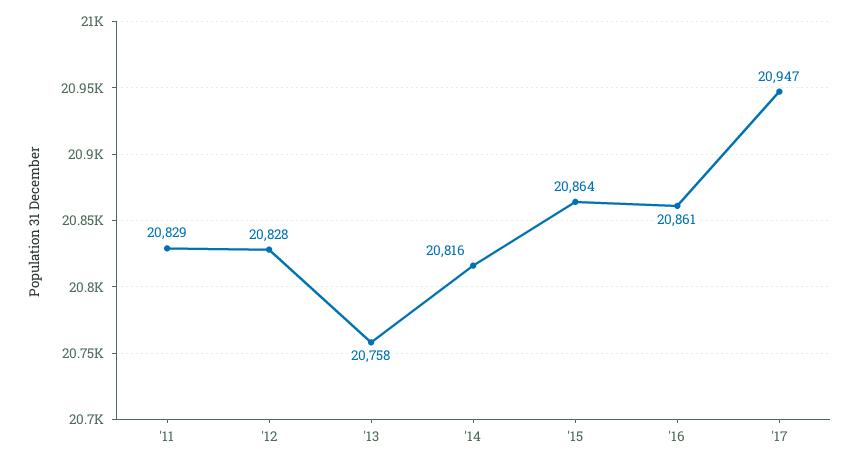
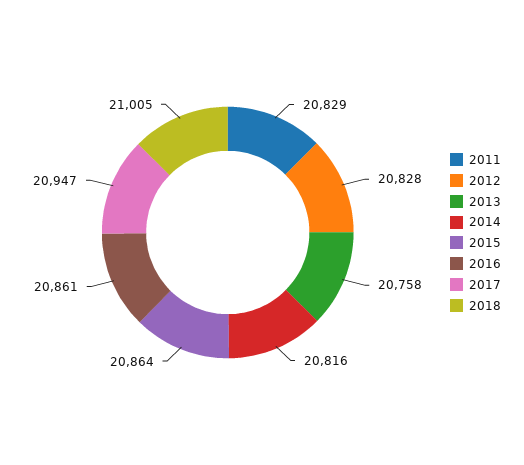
2018: none -> 21005

